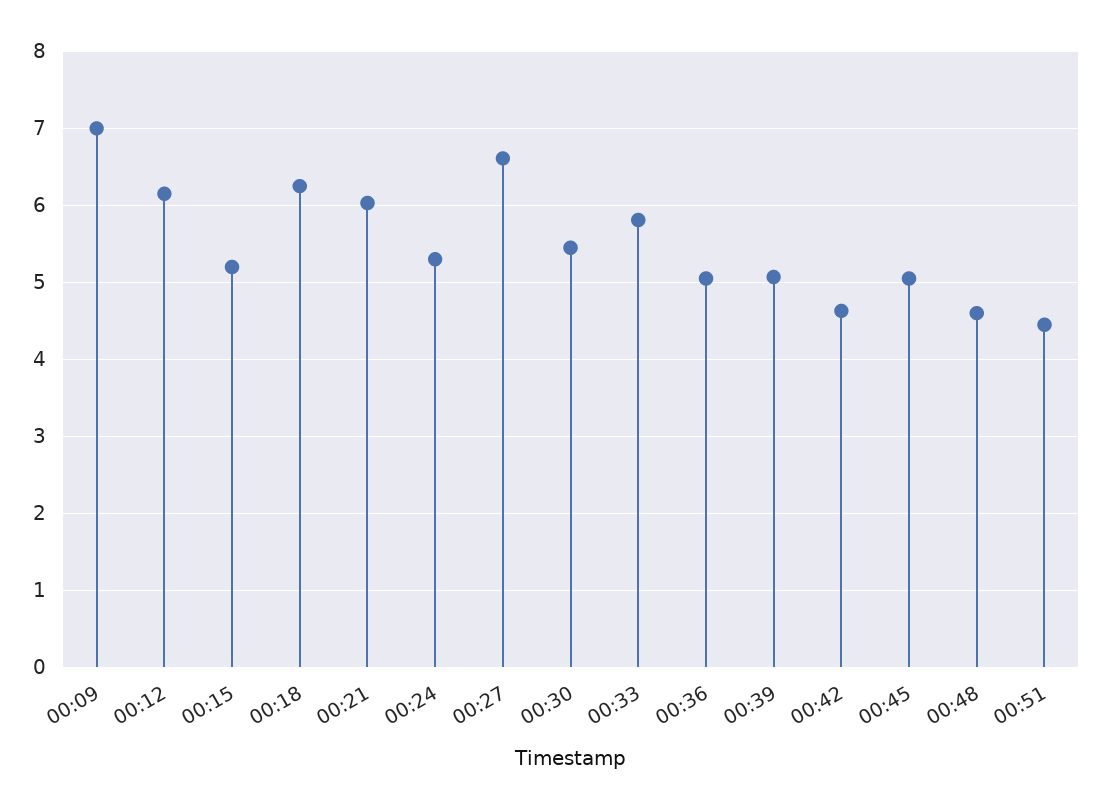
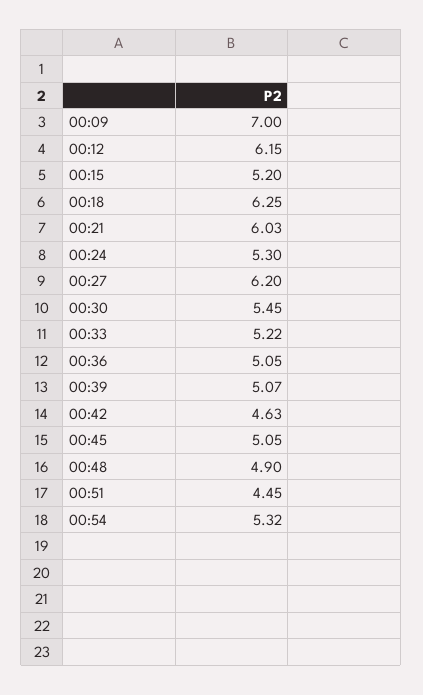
00:27: 6.6 -> 6.2
00:33: 5.8 -> 5.22
00:48: 4.6 -> 4.9
00:54: none -> 5.32

